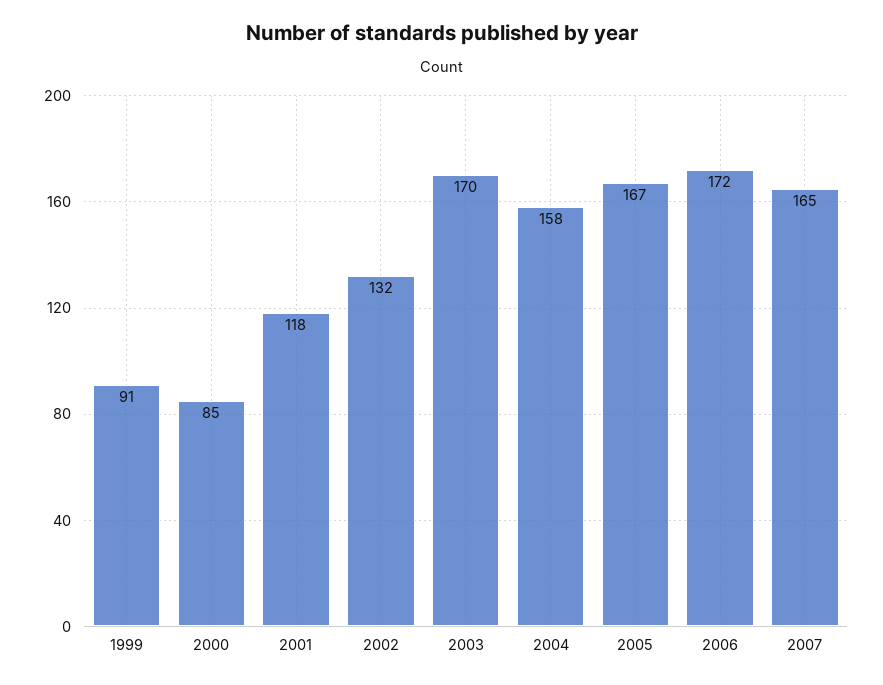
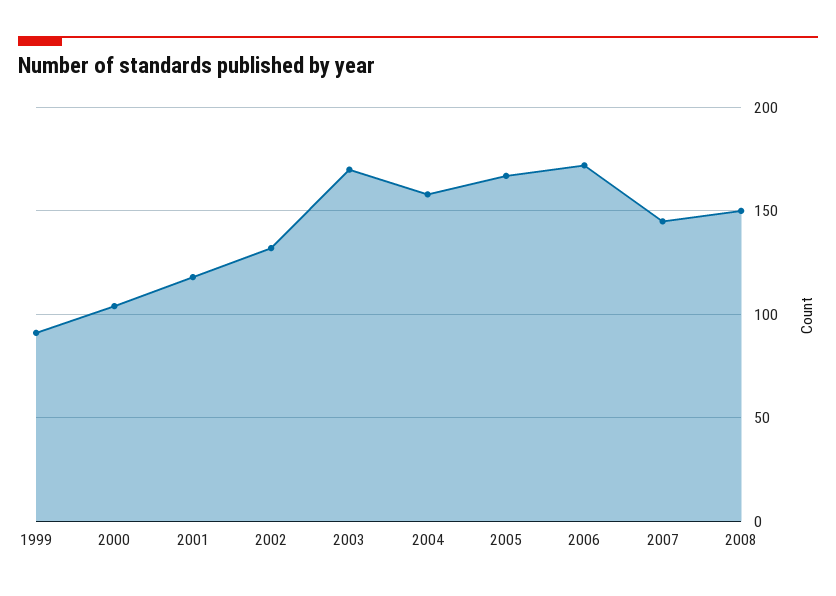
2000: 85 -> 105
2007: 165 -> 145
2008: none -> 150

